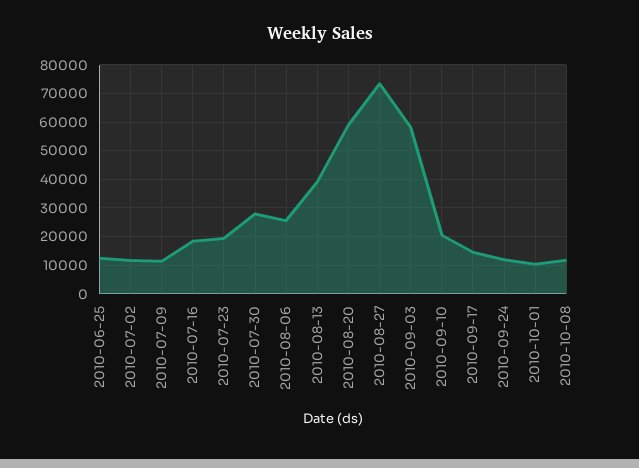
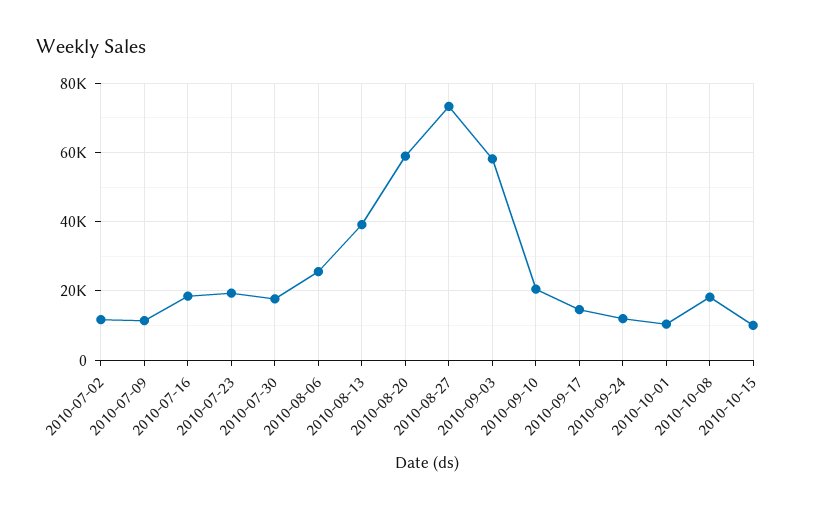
2010-06-25: 12500 -> none
2010-07-30: 27500 -> 18000
2010-10-08: 12500 -> 18000
2010-10-15: none -> 10000

